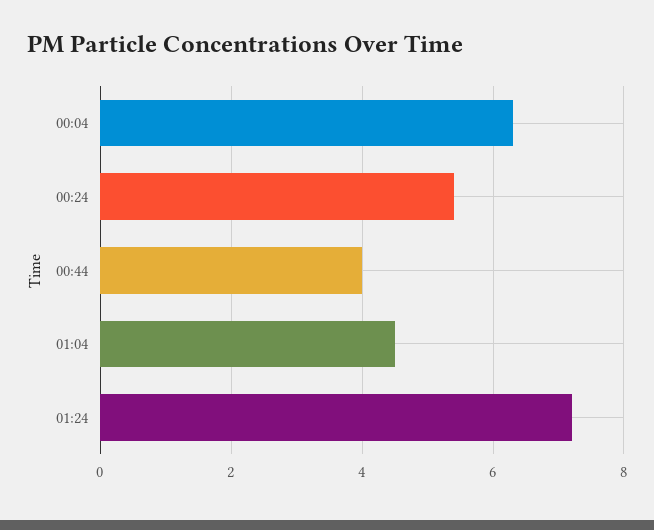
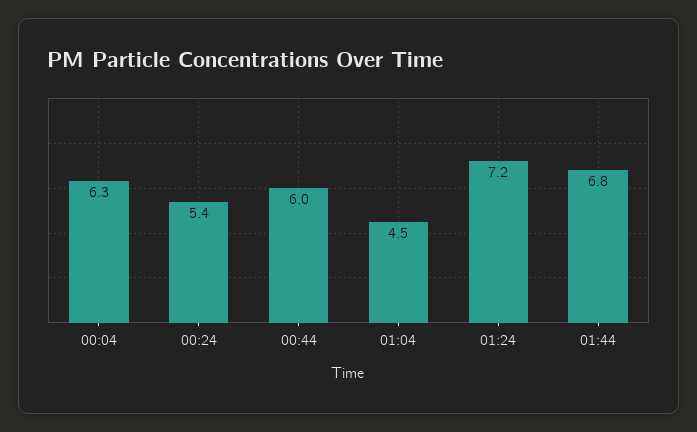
00:44: 4 -> 6
01:44: none -> 6.8

